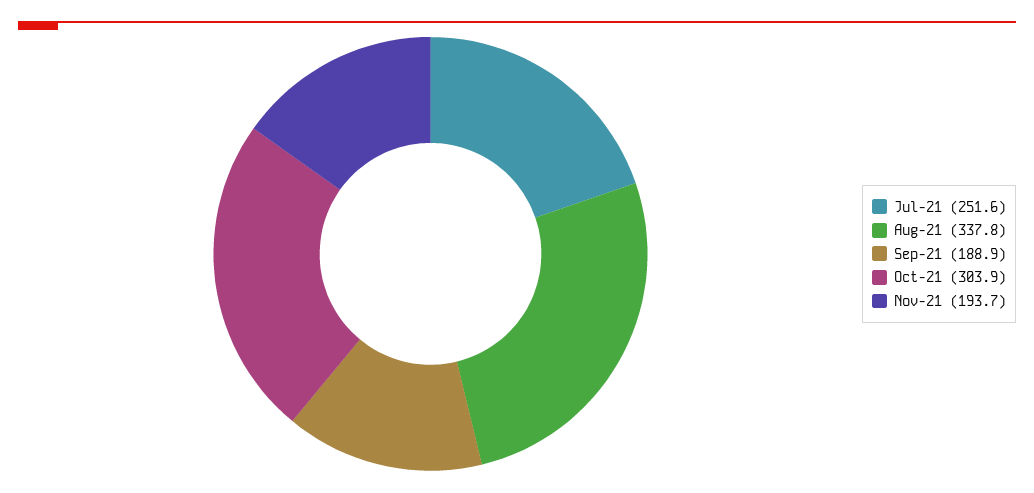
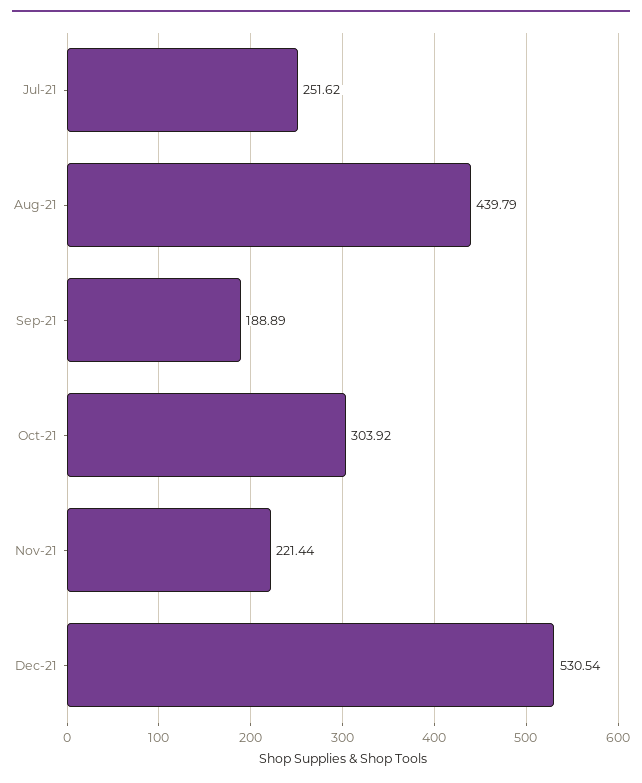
Aug-21: 337.8 -> 439.79
Nov-21: 193.7 -> 221.44
Dec-21: none -> 530.54

